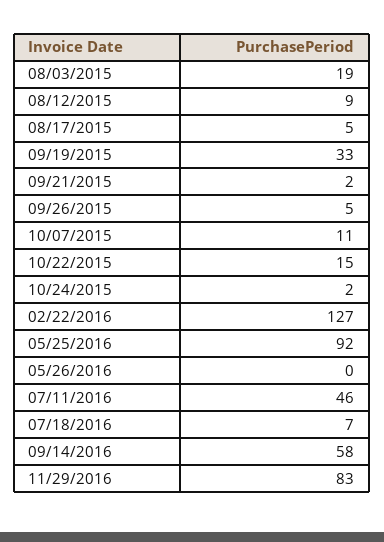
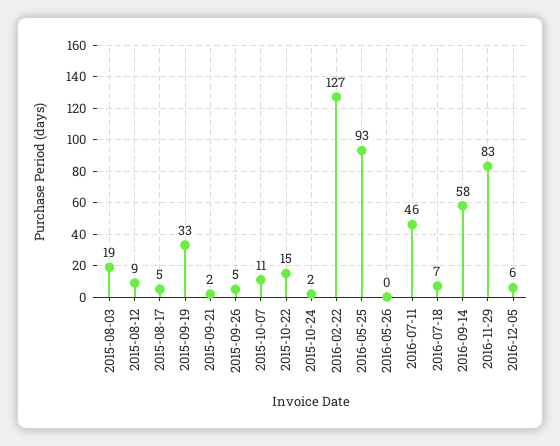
05/25/2016: 92 -> 93
2016-12-05: none -> 6

